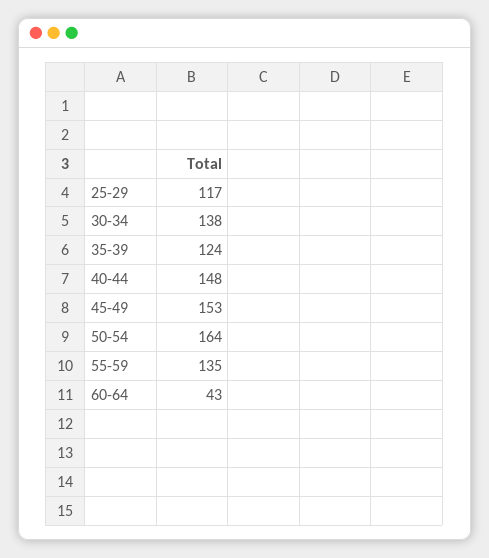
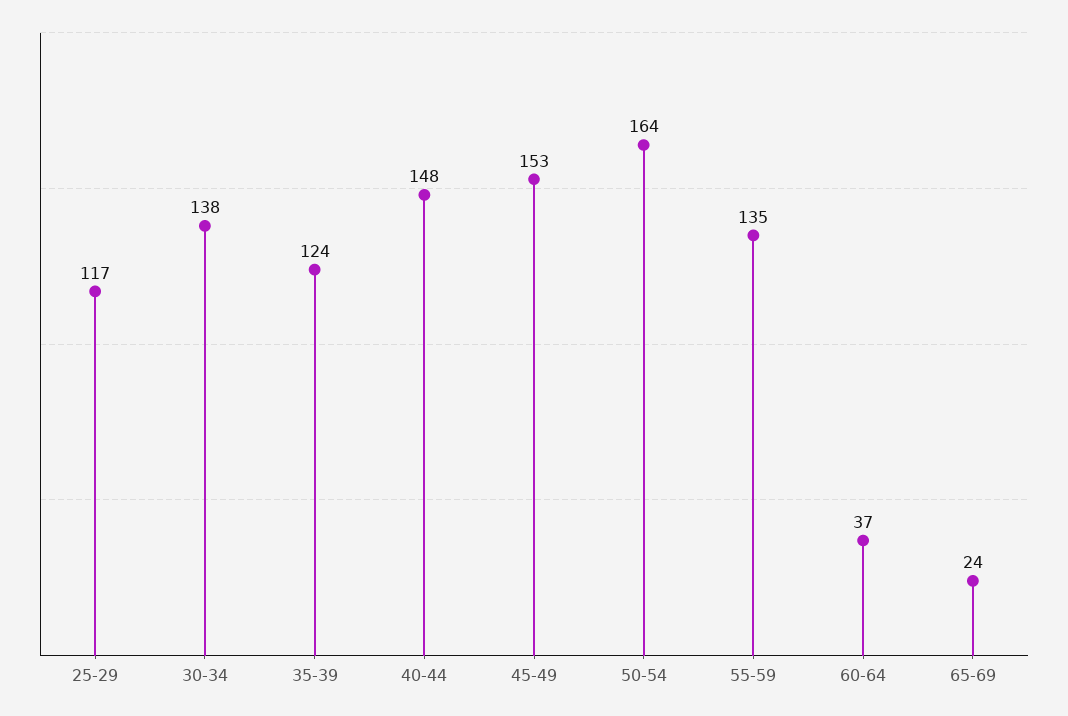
60-64: 43 -> 37
65-69: none -> 24

